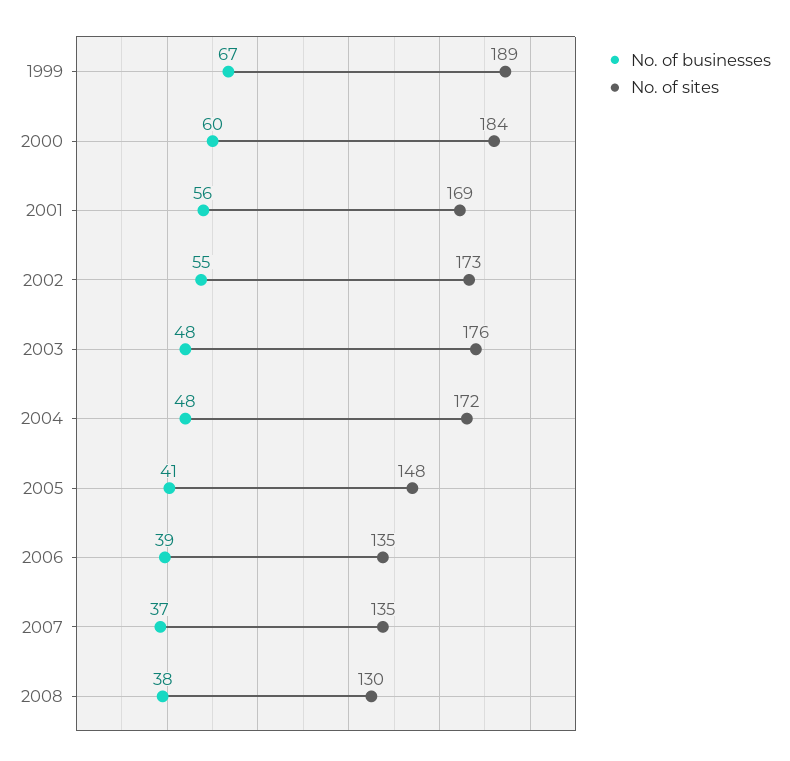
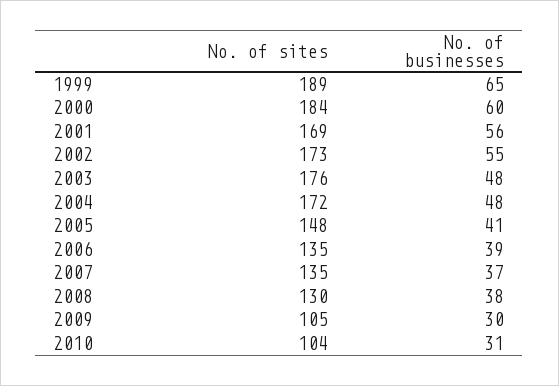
No. of businesses, 1999: 67 -> 65
No. of sites, 2009: none -> 105
No. of businesses, 2009: none -> 30
No. of sites, 2010: none -> 104
No. of businesses, 2010: none -> 31

